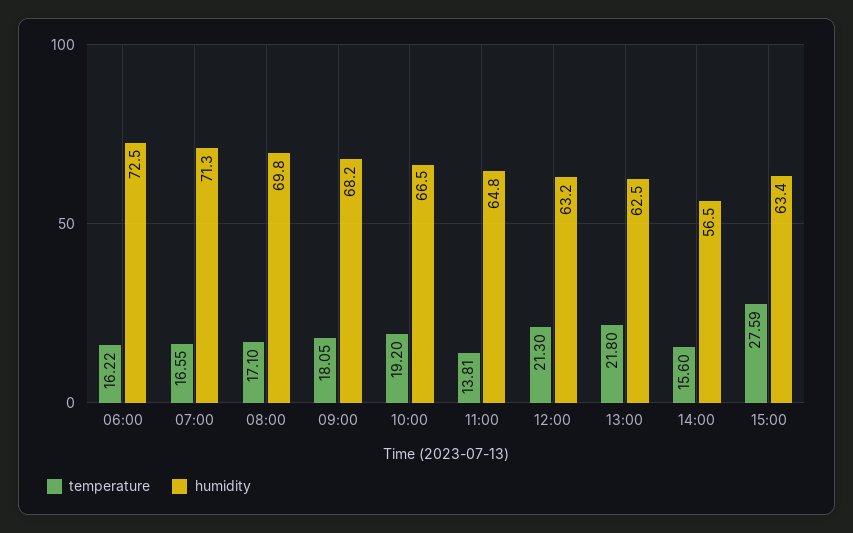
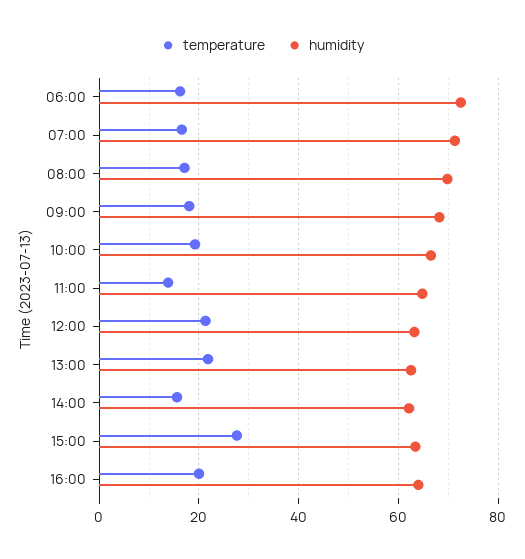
humidity, 14:00: 56.5 -> 62
temperature, 16:00: none -> 20
humidity, 16:00: none -> 64

